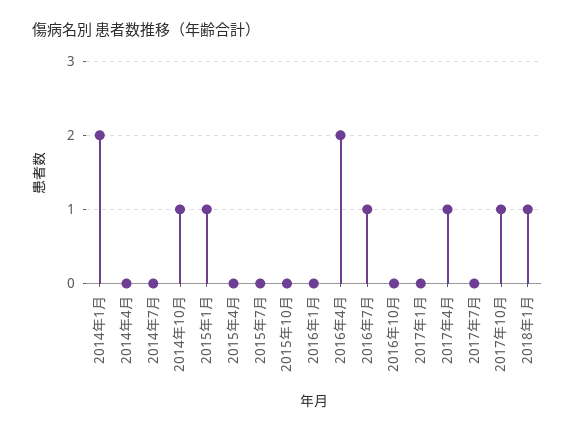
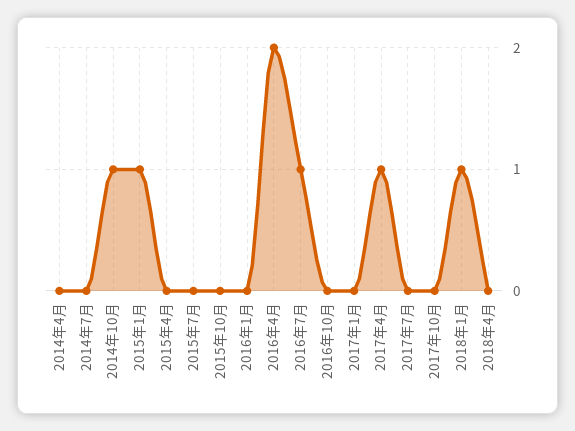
2014年1月: 2 -> none
2017年10月: 1 -> 0
2018年4月: none -> 0

